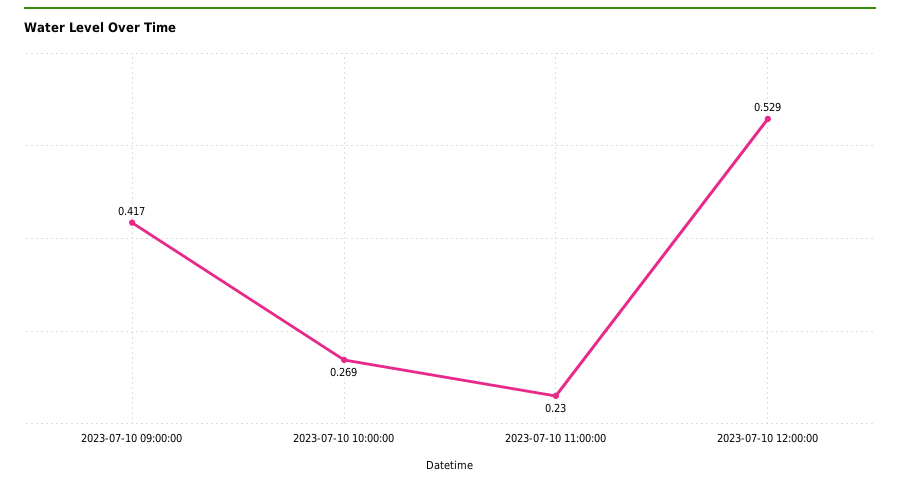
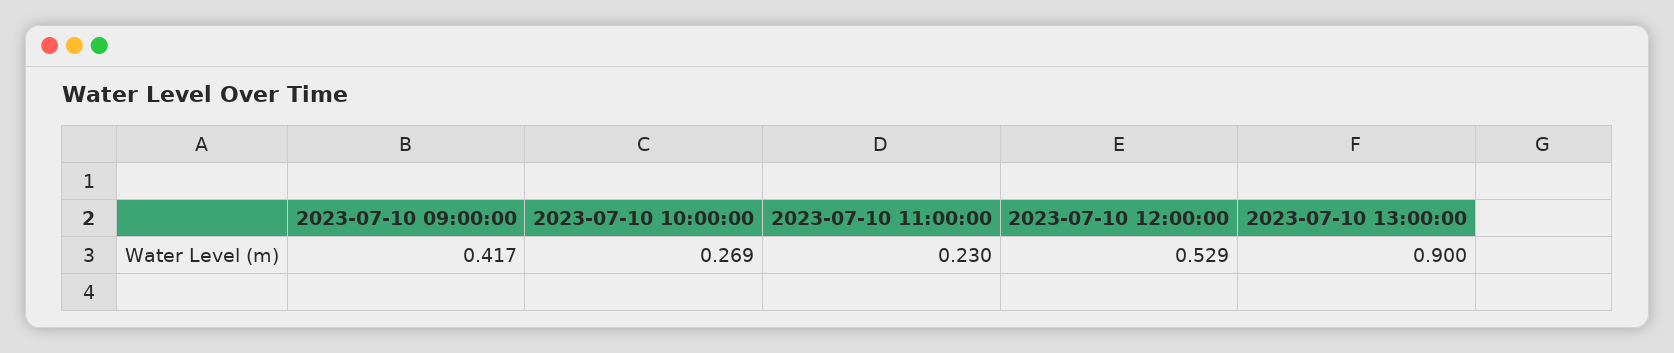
2023-07-10 13:00:00: none -> 0.9

